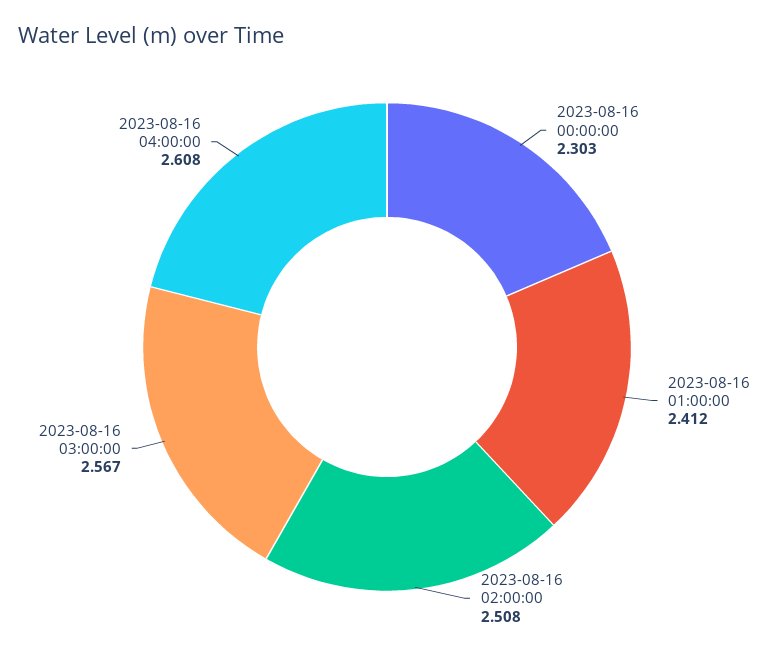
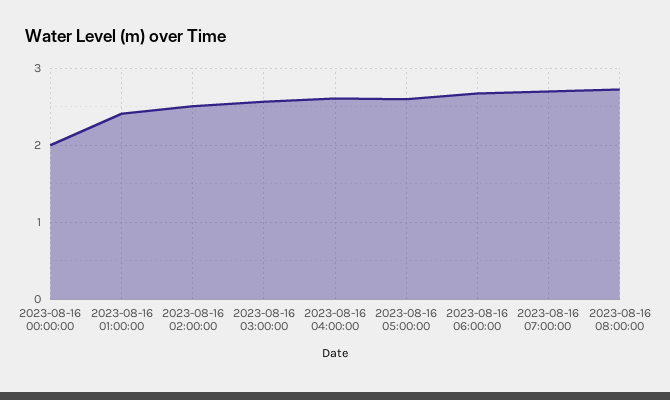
2023-08-16 00:00:00: 2.303 -> 2
2023-08-16 05:00:00: none -> 2.6
2023-08-16 06:00:00: none -> 2.7
2023-08-16 07:00:00: none -> 2.7
2023-08-16 08:00:00: none -> 2.7

